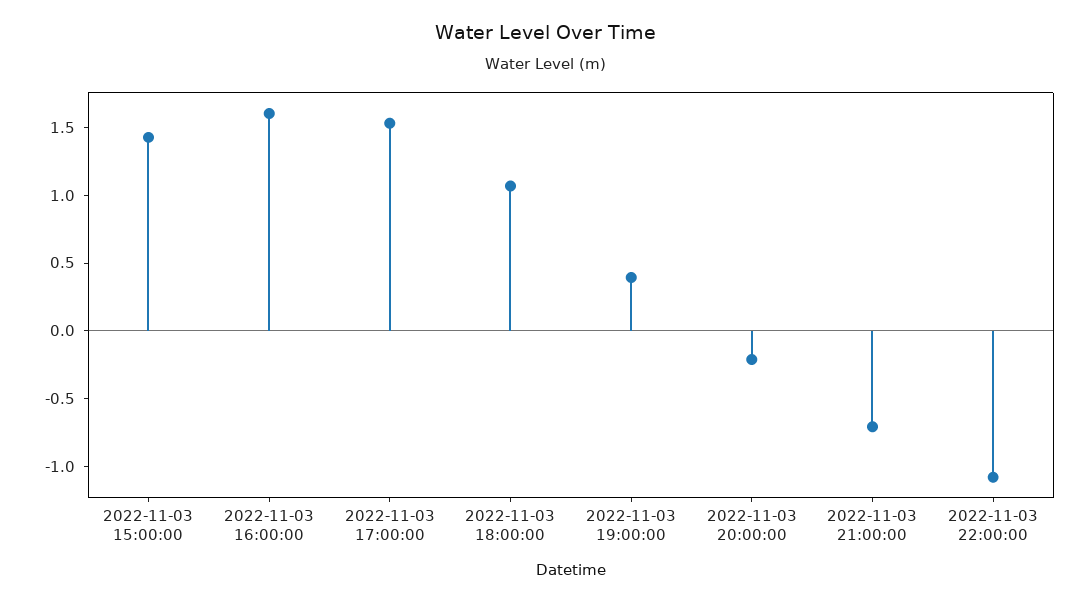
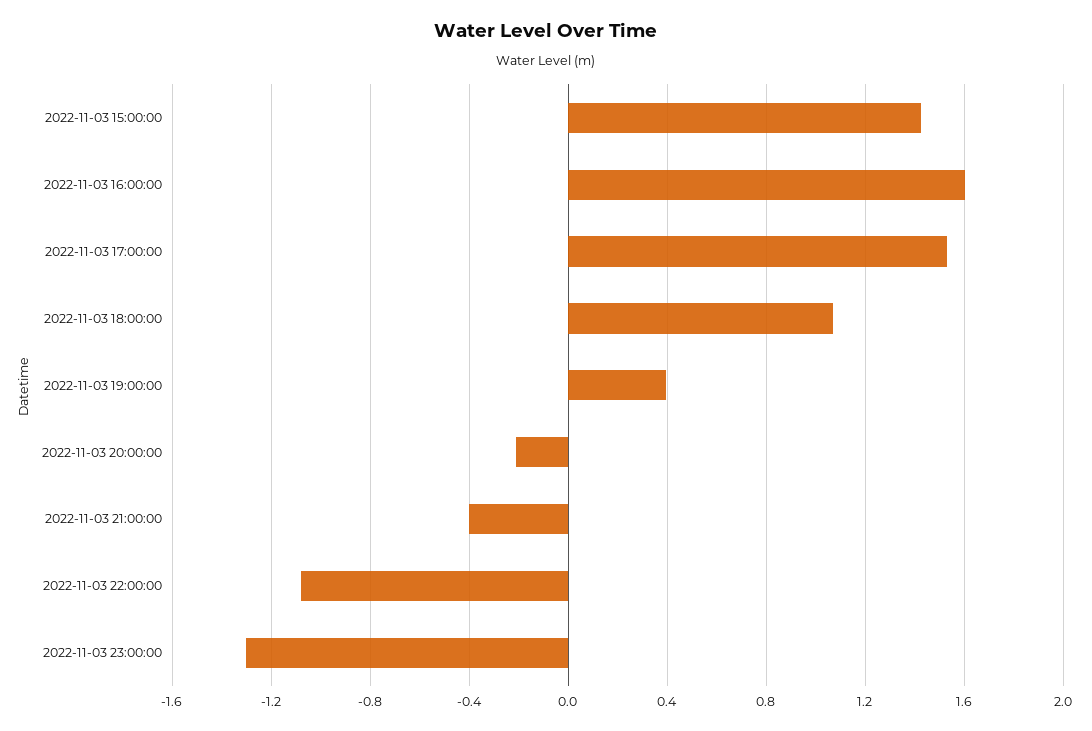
2022-11-03 21:00:00: -0.7 -> -0.4
2022-11-03 23:00:00: none -> -1.3

